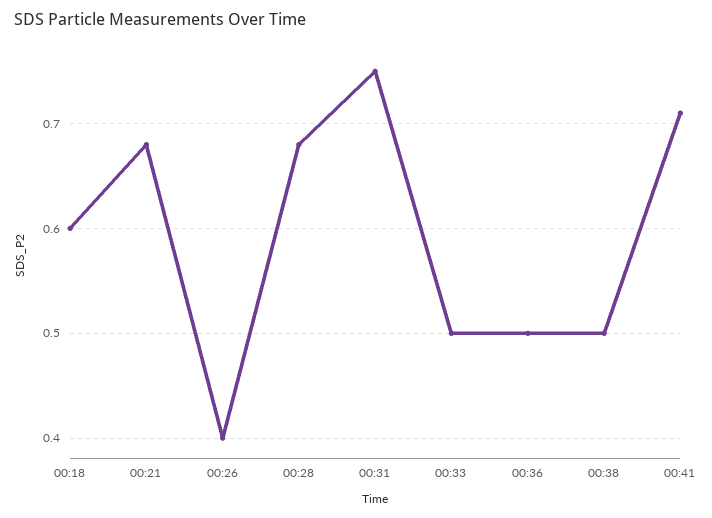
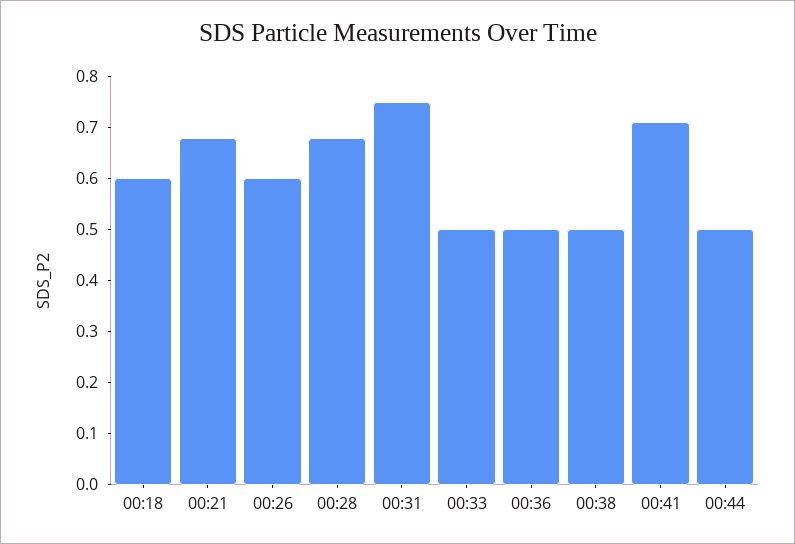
00:26: 0.4 -> 0.6
00:44: none -> 0.5

